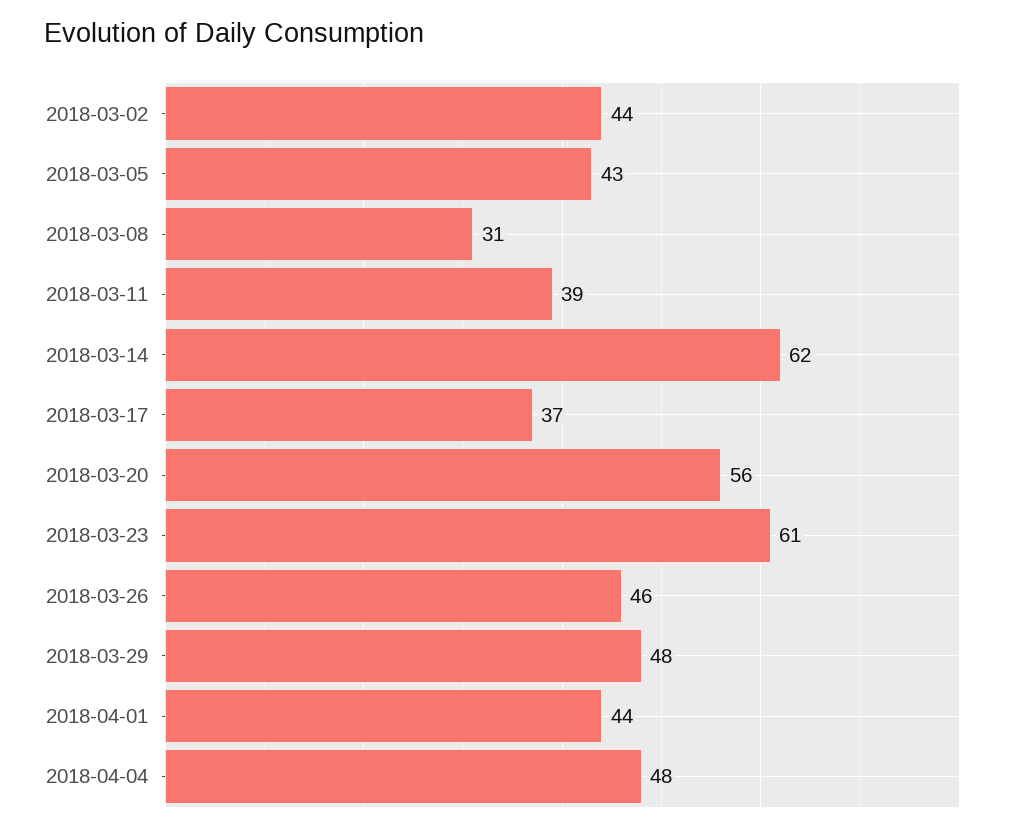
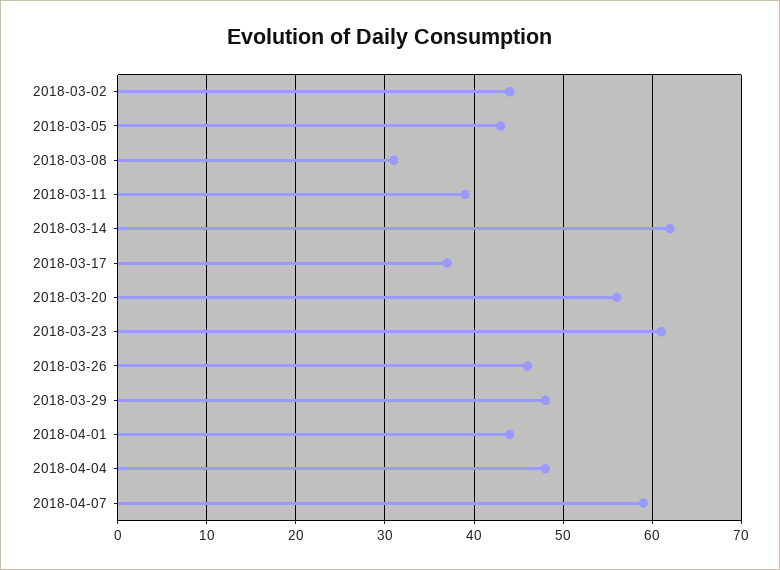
2018-04-07: none -> 59

